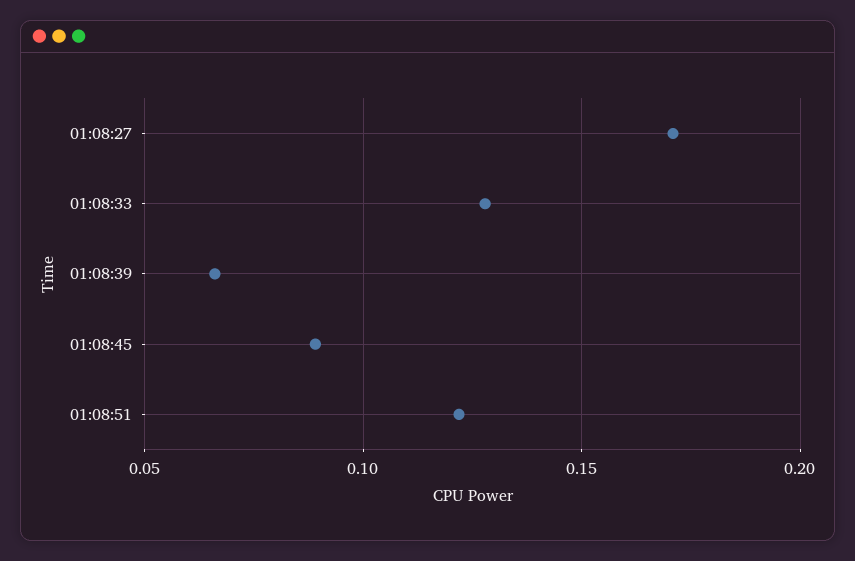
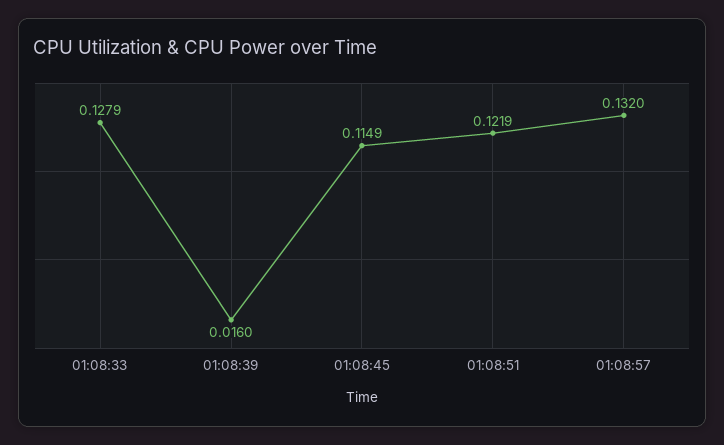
01:08:27: 0.17 -> none
01:08:39: 0.065 -> 0.016
01:08:45: 0.09 -> 0.1149
01:08:57: none -> 0.132

